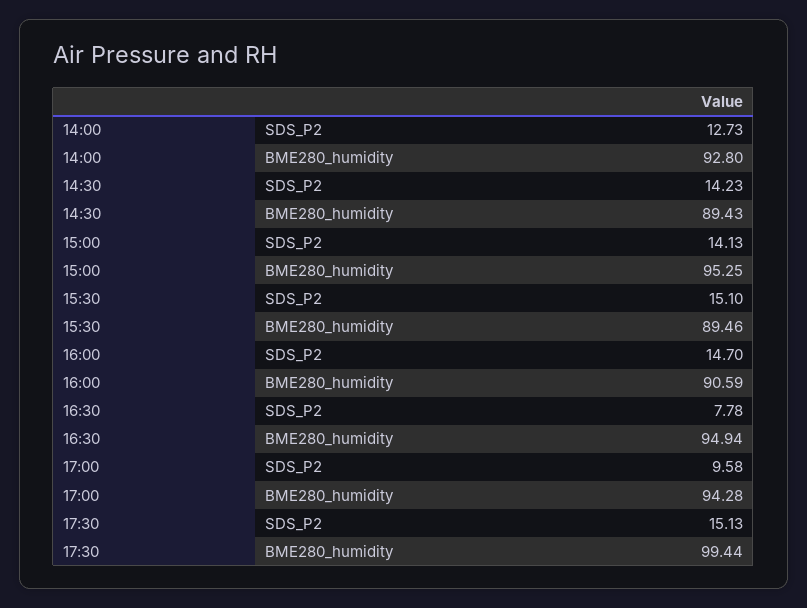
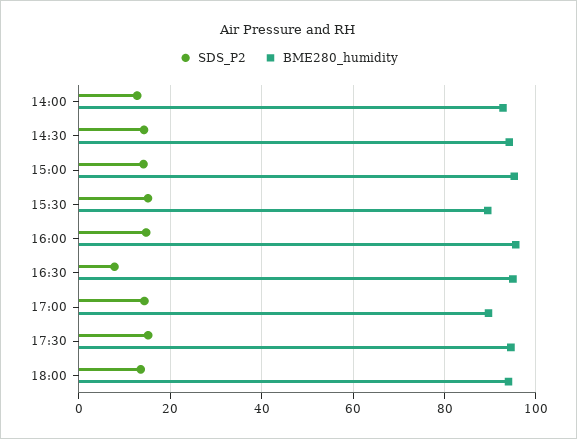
BME280_humidity, 14:30: 89.43 -> 94
BME280_humidity, 16:00: 90.59 -> 96
SDS_P2, 17:00: 9.58 -> 14
BME280_humidity, 17:00: 94.28 -> 90
BME280_humidity, 17:30: 99.44 -> 94
SDS_P2, 18:00: none -> 14
BME280_humidity, 18:00: none -> 94

